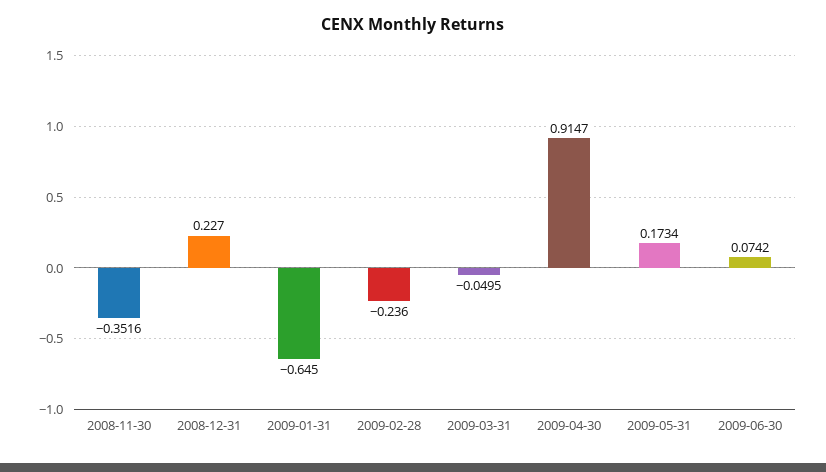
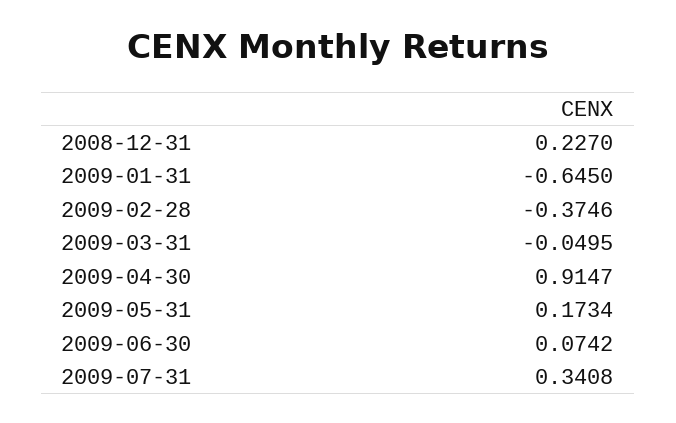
2008-11-30: -0.3516 -> none
2009-02-28: -0.236 -> -0.3746
2009-07-31: none -> 0.3408

